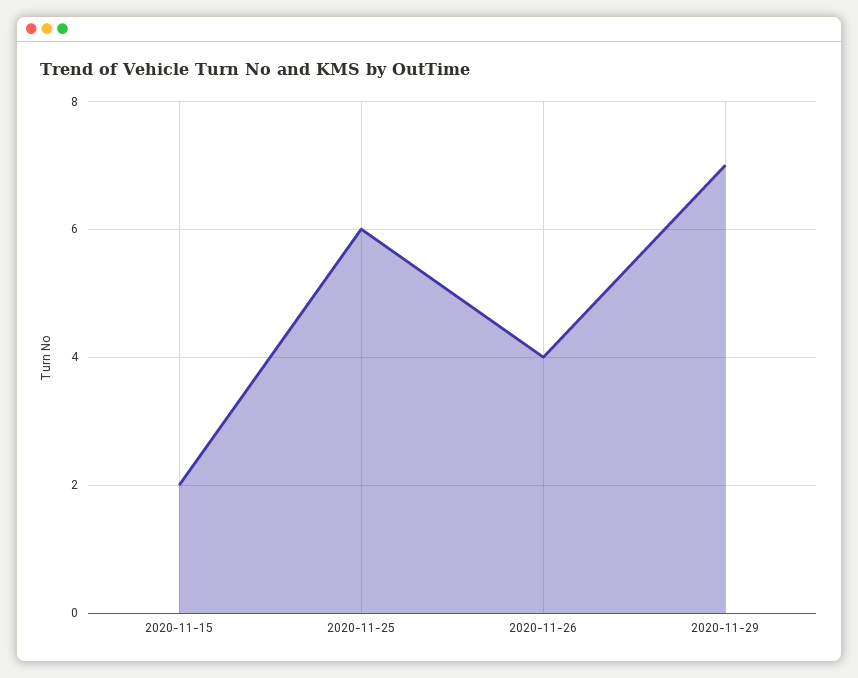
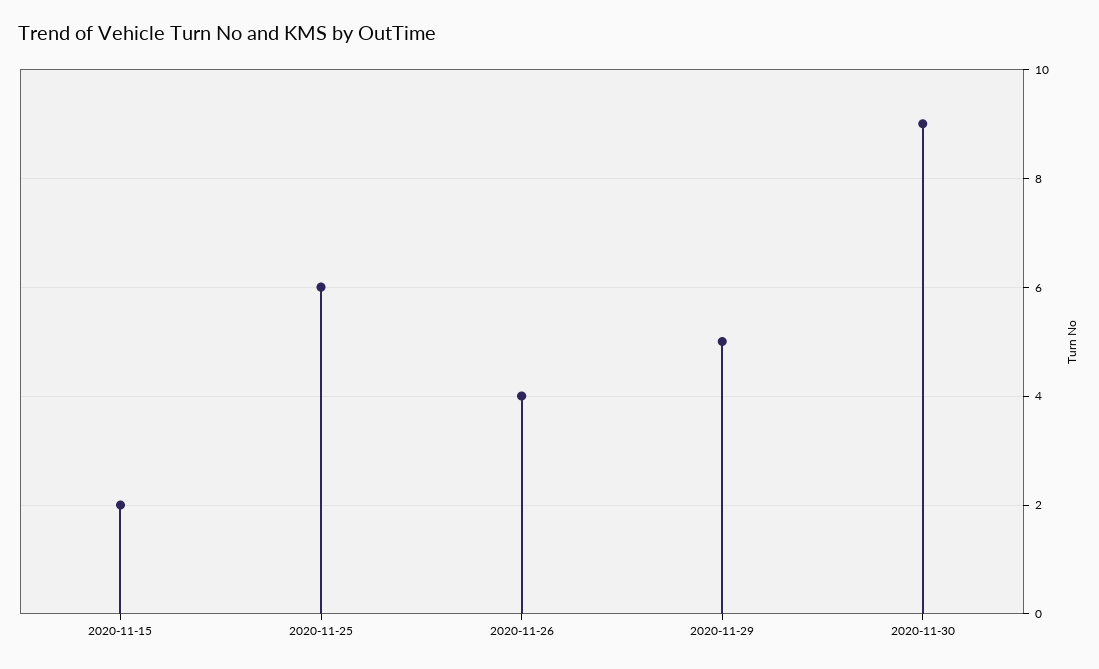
2020-11-29: 7 -> 5
2020-11-30: none -> 9

